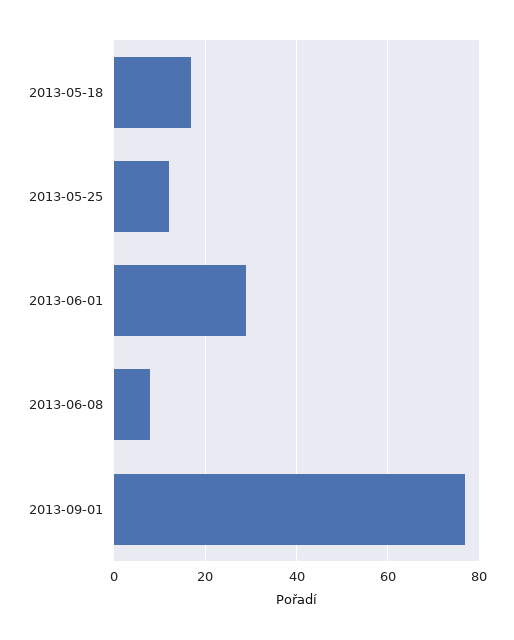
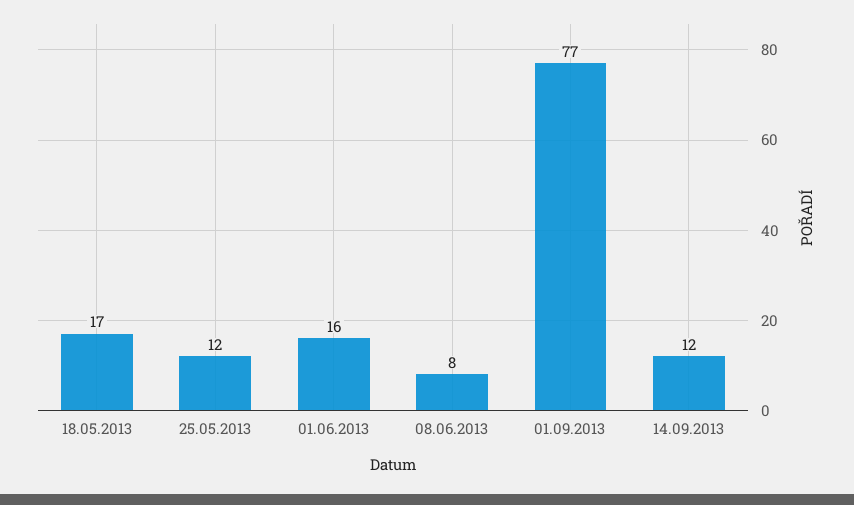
2013-06-01: 30 -> 16
14.09.2013: none -> 12

